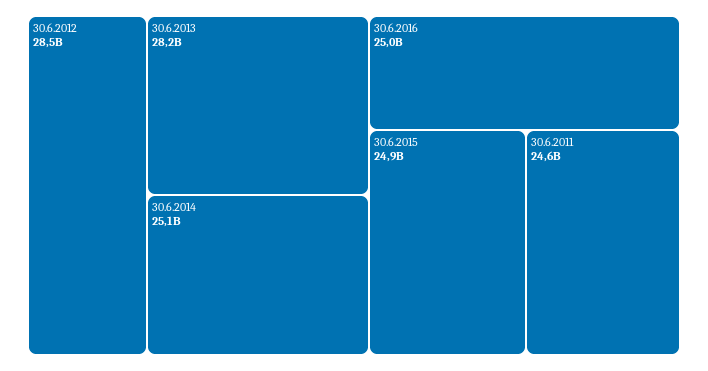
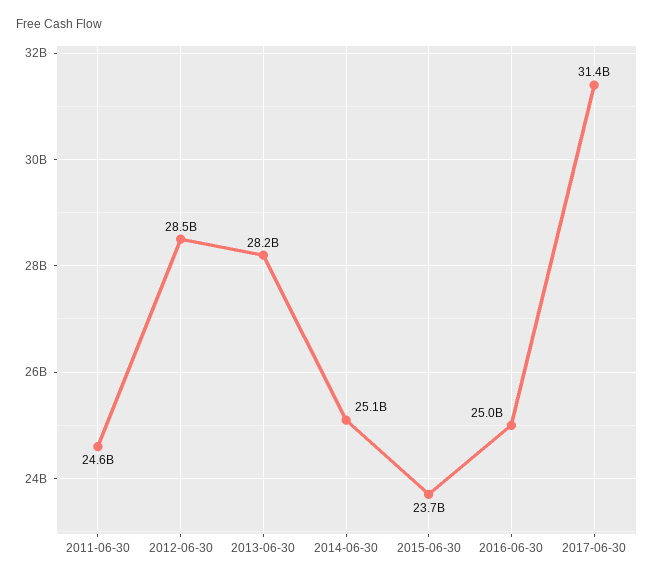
30.6.2015: 24900000000 -> 23700000000
2017-06-30: none -> 31400000000

